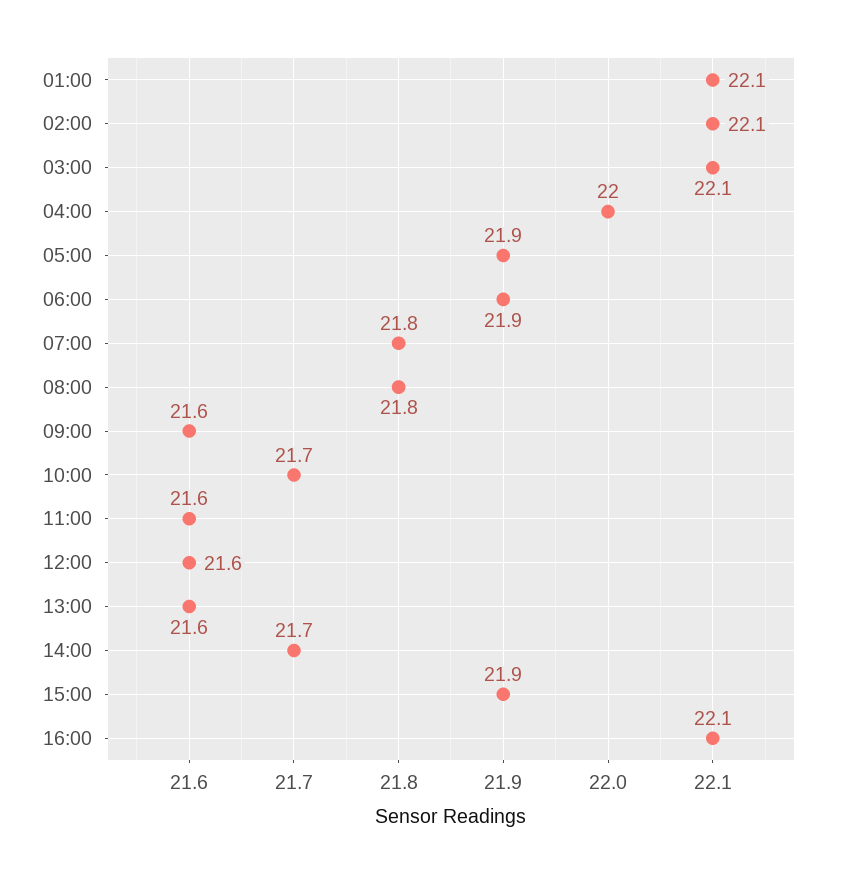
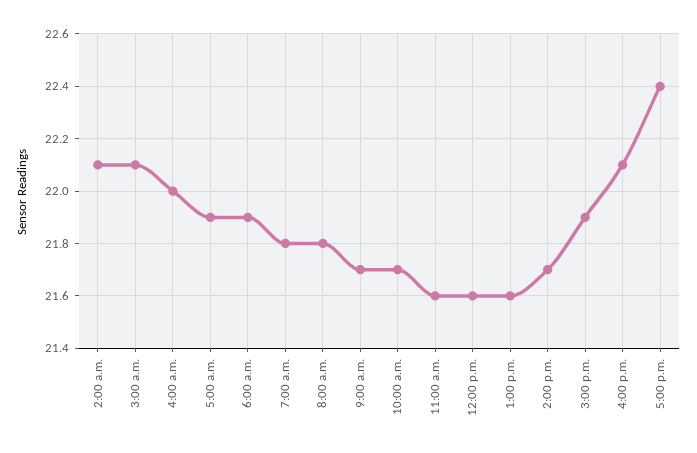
01:00: 22.1 -> none
09:00: 21.6 -> 21.7
5:00 p.m.: none -> 22.4

